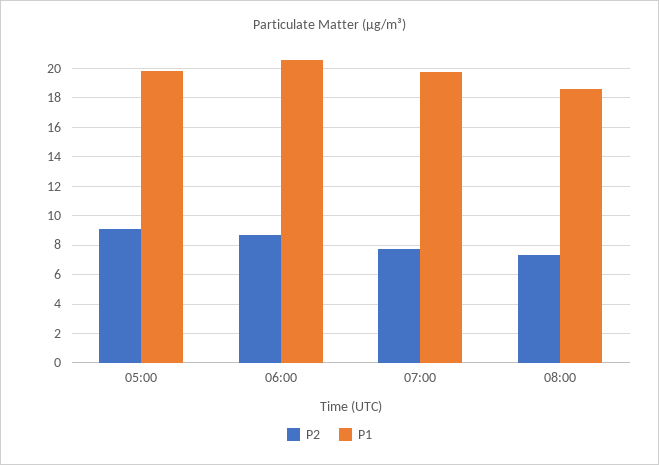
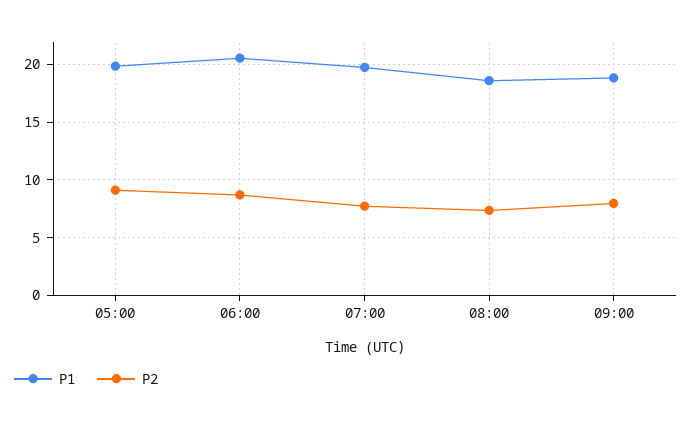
P1, 09:00: none -> 19
P2, 09:00: none -> 8

